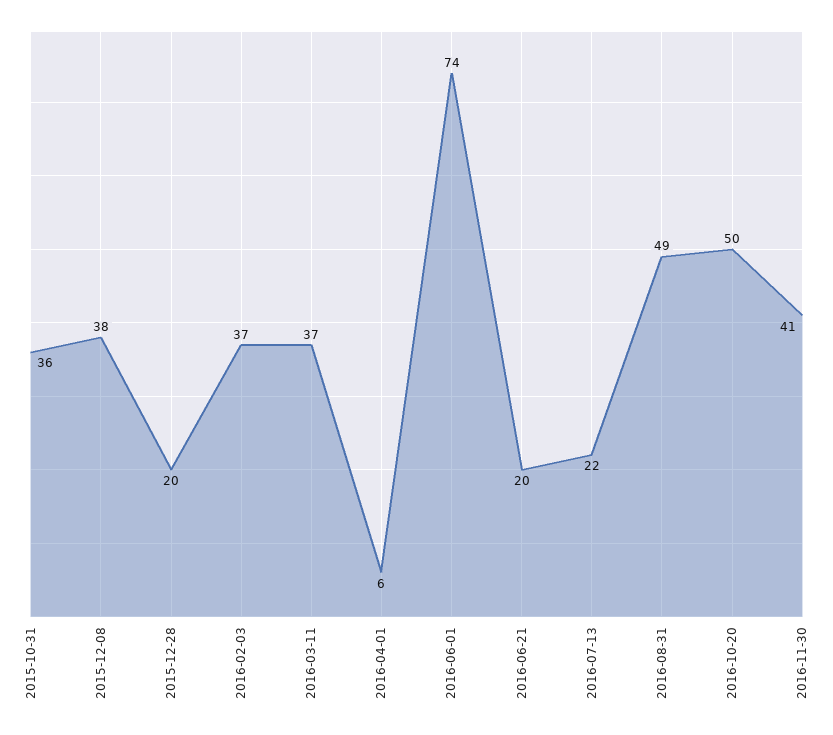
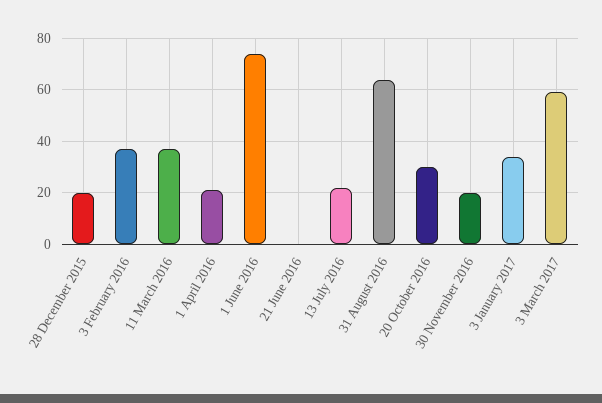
2015-10-31: 36 -> none
2015-12-08: 38 -> none
2016-04-01: 6 -> 20
2016-06-21: 20 -> 0
2016-08-31: 49 -> 65
2016-10-20: 50 -> 30
2016-11-30: 41 -> 20
3 January 2017: none -> 35
3 March 2017: none -> 60

